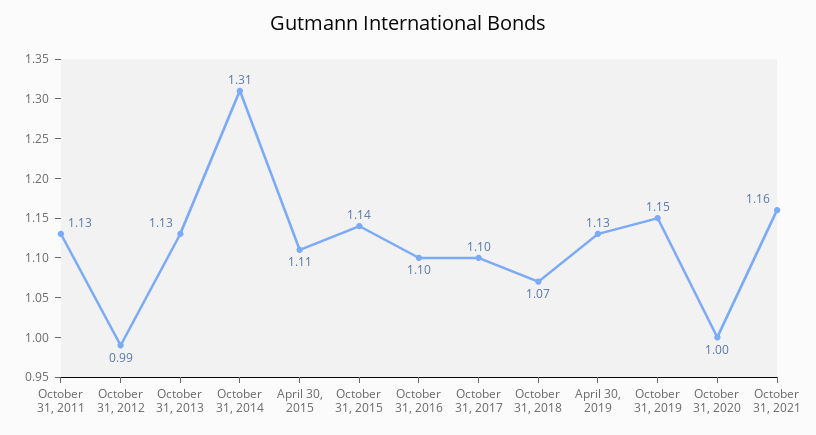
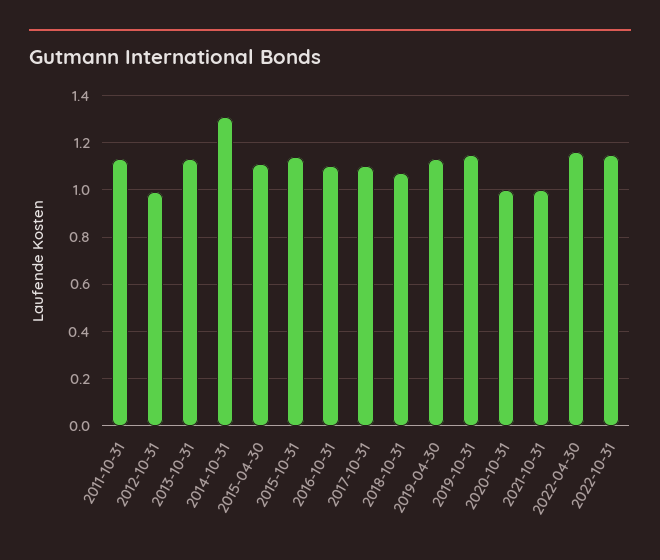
October 31, 2021: 1.16 -> 1
2022-04-30: none -> 1.15
2022-10-31: none -> 1.15

